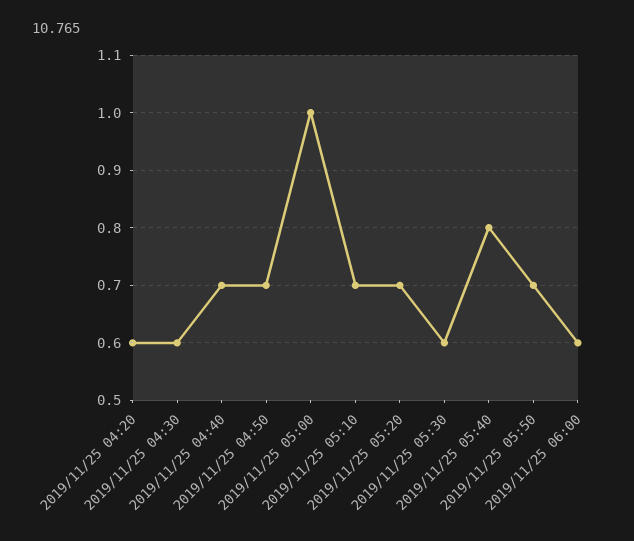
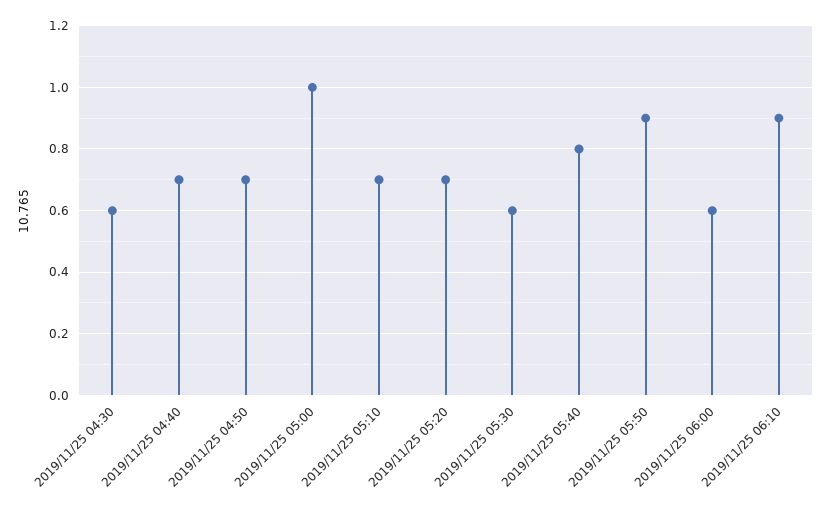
2019/11/25 04:20: 0.6 -> none
2019/11/25 05:50: 0.7 -> 0.9
2019/11/25 06:10: none -> 0.9

